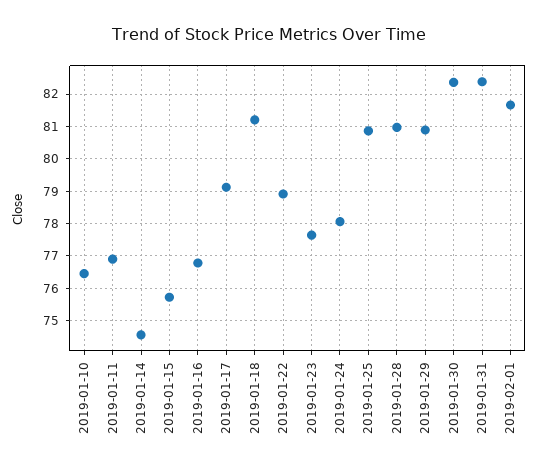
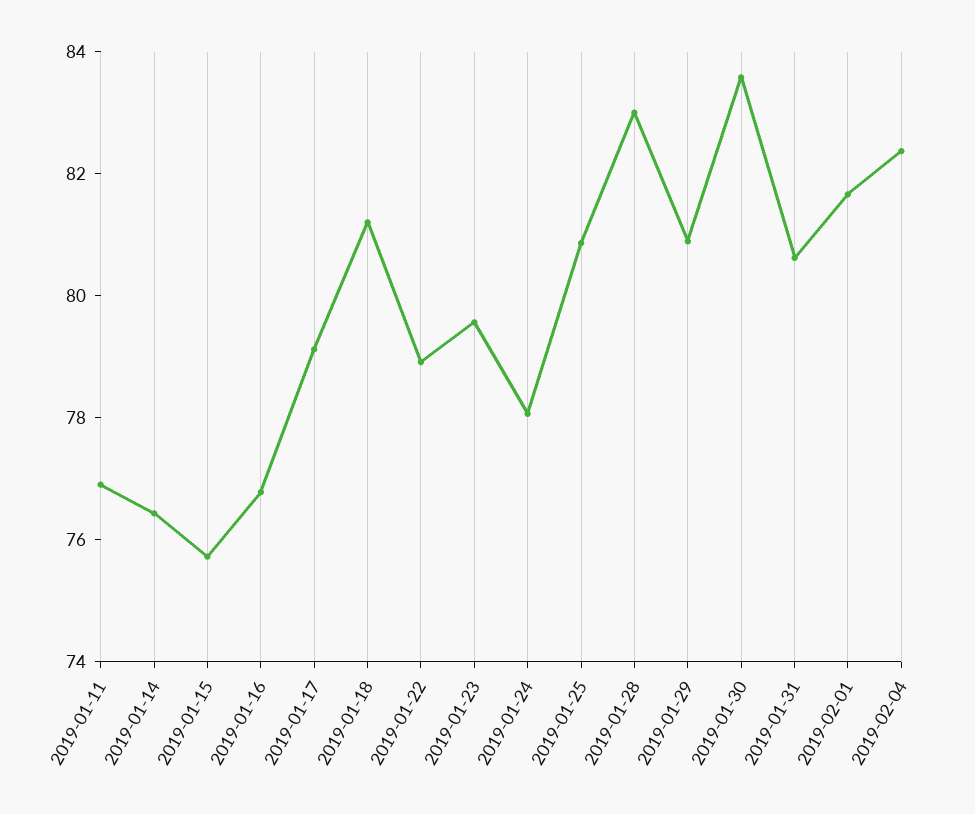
2019-01-10: 76.4 -> none
2019-01-14: 74.6 -> 76.5
2019-01-23: 77.6 -> 79.5
2019-01-28: 81 -> 83
2019-01-30: 82.4 -> 83.5
2019-01-31: 82.4 -> 80.5
2019-02-04: none -> 82.5

